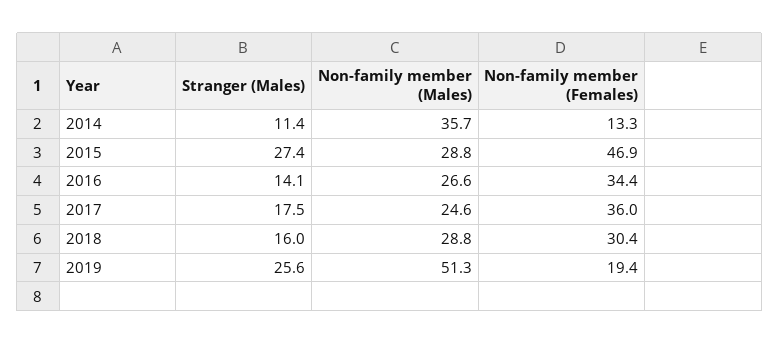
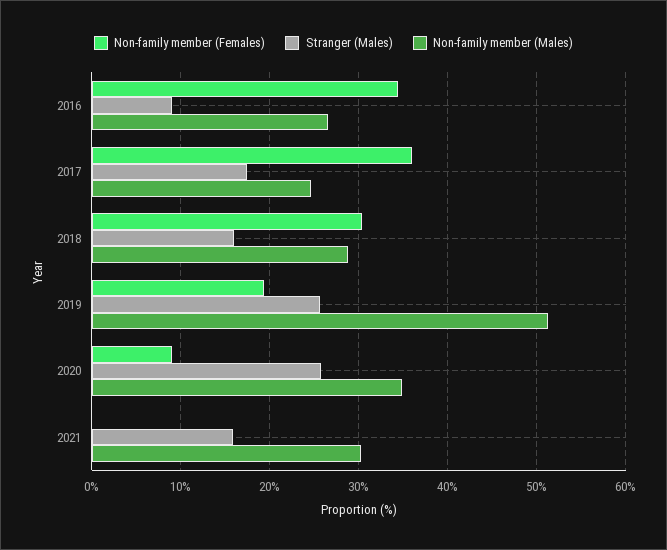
Stranger (Males), 2014: 11.4 -> none
Non-family member (Males), 2014: 35.7 -> none
Non-family member (Females), 2014: 13.3 -> none
Stranger (Males), 2015: 27.4 -> none
Non-family member (Males), 2015: 28.8 -> none
Non-family member (Females), 2015: 46.9 -> none
Stranger (Males), 2016: 14.1 -> 9
Non-family member (Females), 2020: none -> 9
Stranger (Males), 2020: none -> 26
Non-family member (Males), 2020: none -> 35
Non-family member (Females), 2021: none -> 0
Stranger (Males), 2021: none -> 16
Non-family member (Males), 2021: none -> 30

